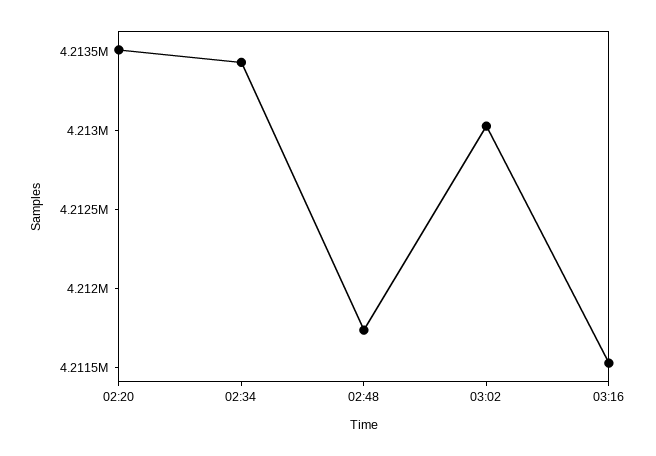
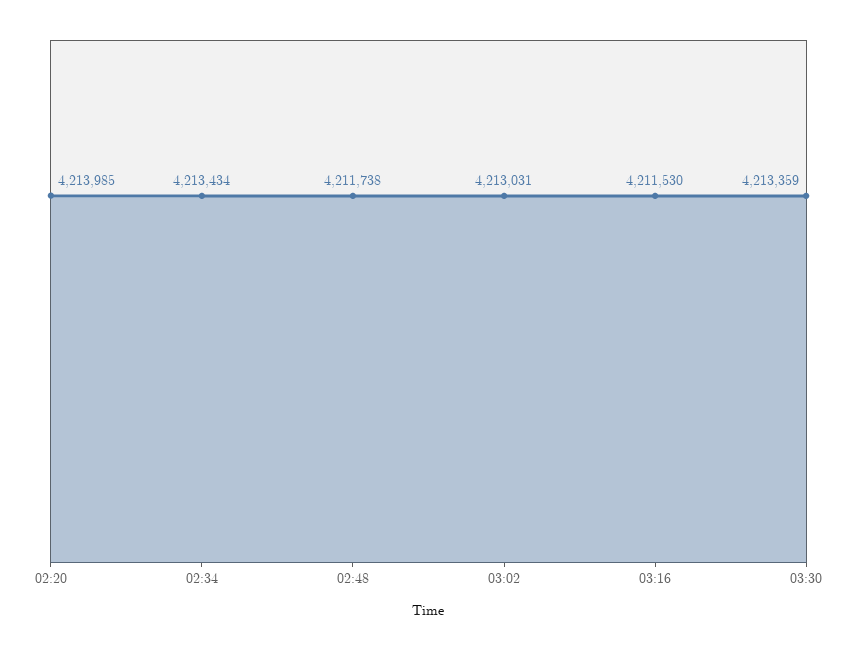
02:20: 4213500 -> 4213985
03:30: none -> 4213359

